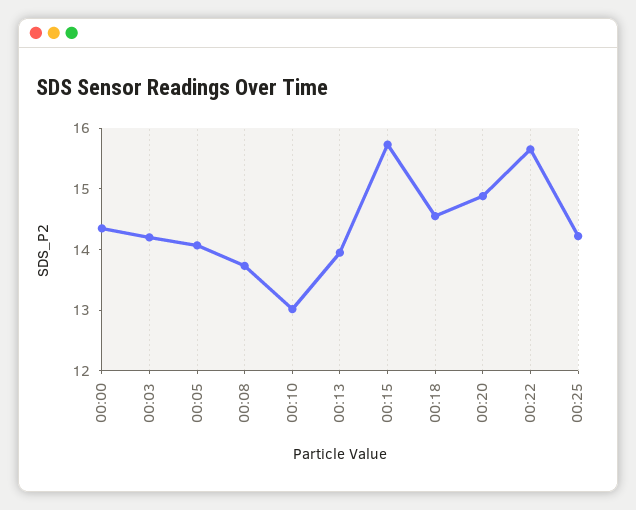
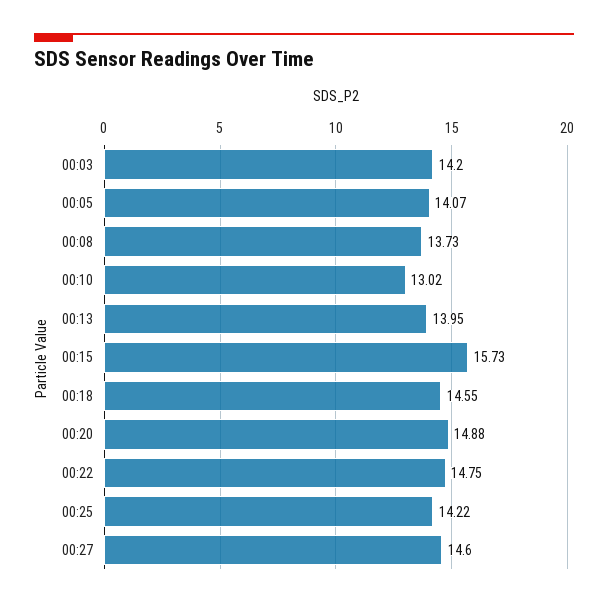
00:00: 14.4 -> none
00:22: 15.6 -> 14.75
00:27: none -> 14.6

